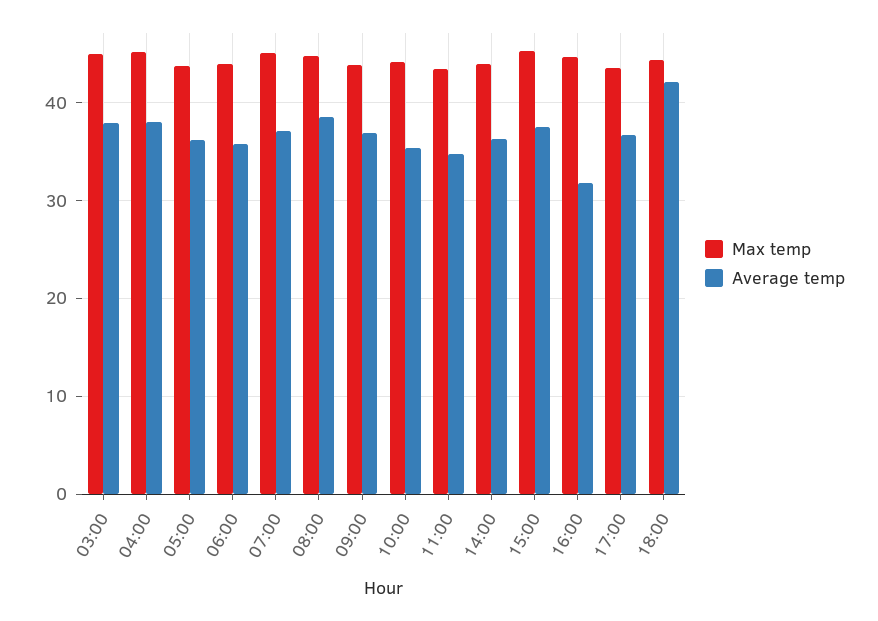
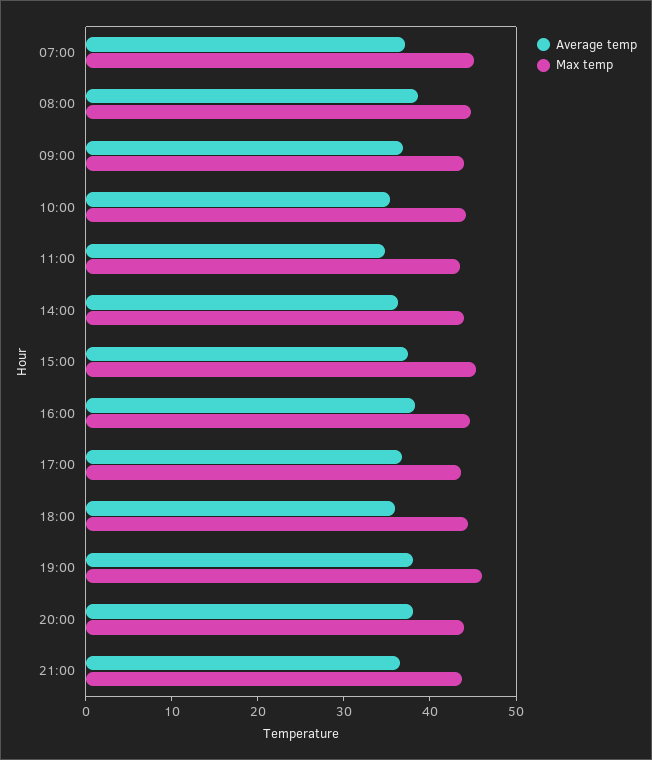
Max temp, 03:00: 45 -> none
Average temp, 03:00: 38 -> none
Max temp, 04:00: 45 -> none
Average temp, 04:00: 38 -> none
Max temp, 05:00: 44 -> none
Average temp, 05:00: 36 -> none
Max temp, 06:00: 44 -> none
Average temp, 06:00: 36 -> none
Average temp, 16:00: 32 -> 38
Average temp, 18:00: 42 -> 36
Average temp, 19:00: none -> 38
Max temp, 19:00: none -> 46
Average temp, 20:00: none -> 38
Max temp, 20:00: none -> 44
Average temp, 21:00: none -> 36
Max temp, 21:00: none -> 44

